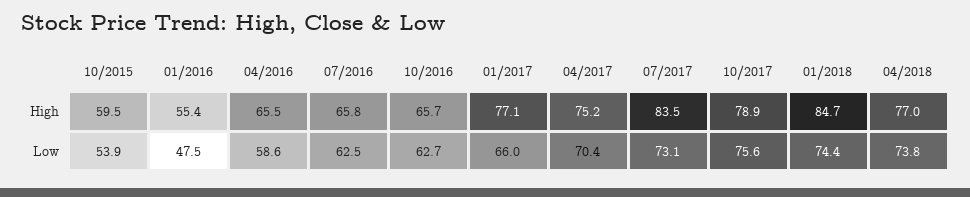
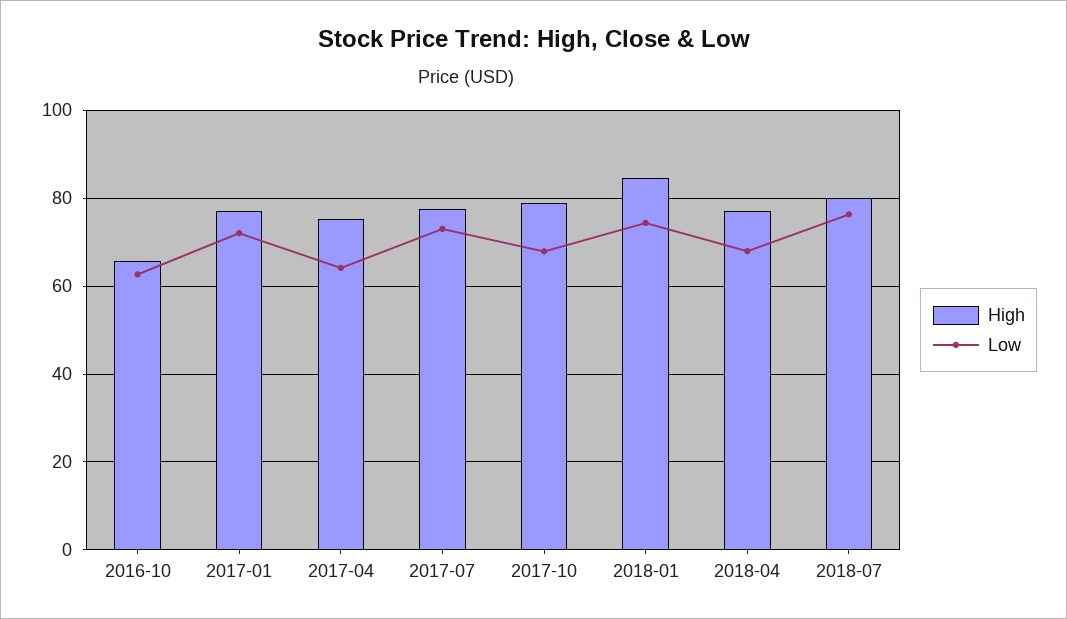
High, 10/2015: 59.5 -> none
High, 01/2016: 55.4 -> none
High, 04/2016: 65.5 -> none
High, 07/2016: 65.8 -> none
High, 07/2017: 83.5 -> 78
Low, 10/2015: 53.9 -> none
Low, 01/2016: 47.5 -> none
Low, 04/2016: 58.6 -> none
Low, 07/2016: 62.5 -> none
Low, 01/2017: 66 -> 72
Low, 04/2017: 70.4 -> 64
Low, 10/2017: 75.6 -> 68
Low, 04/2018: 73.8 -> 68
High, 2018-07: none -> 80
Low, 2018-07: none -> 76

